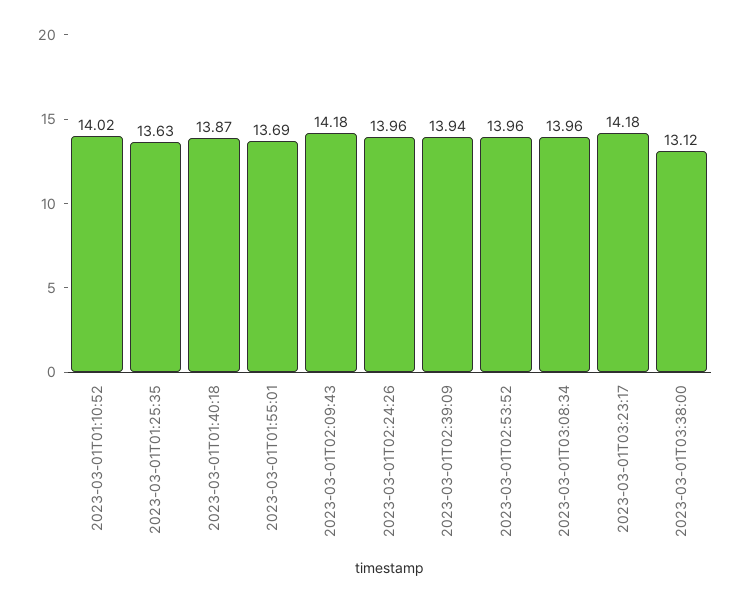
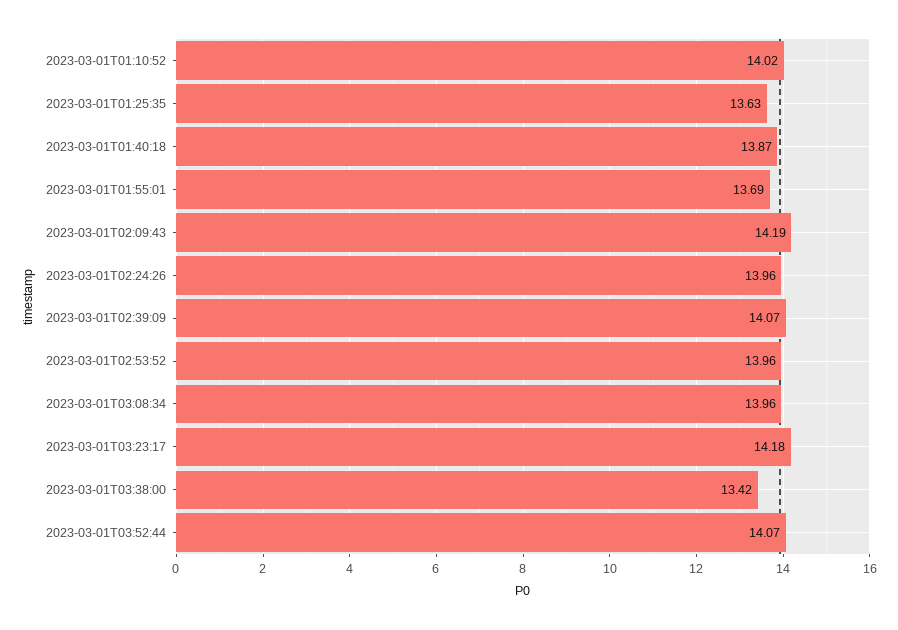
2023-03-01T02:09:43: 14.18 -> 14.19
2023-03-01T02:39:09: 13.94 -> 14.07
2023-03-01T03:38:00: 13.12 -> 13.42
2023-03-01T03:52:44: none -> 14.07

